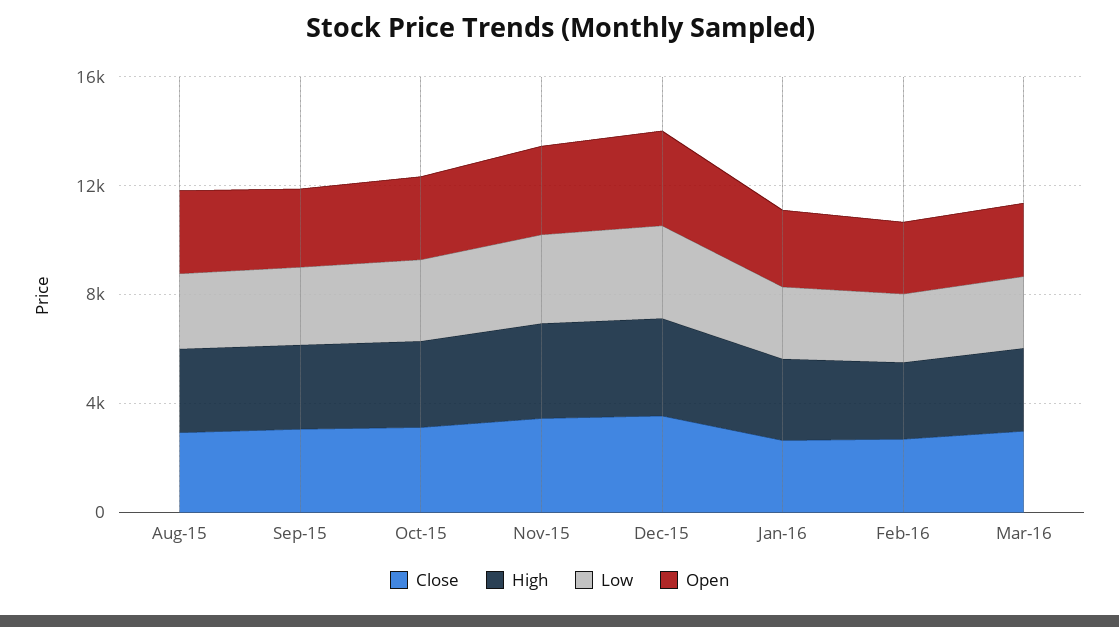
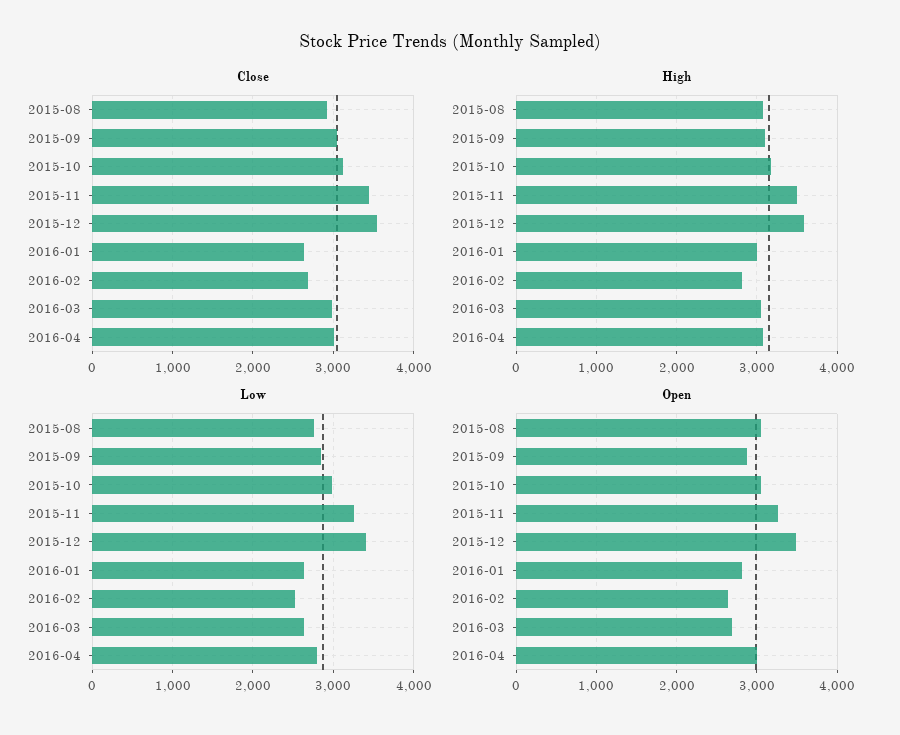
Close, 2016-04: none -> 3000
High, 2016-04: none -> 3100
Low, 2016-04: none -> 2800
Open, 2016-04: none -> 3000

